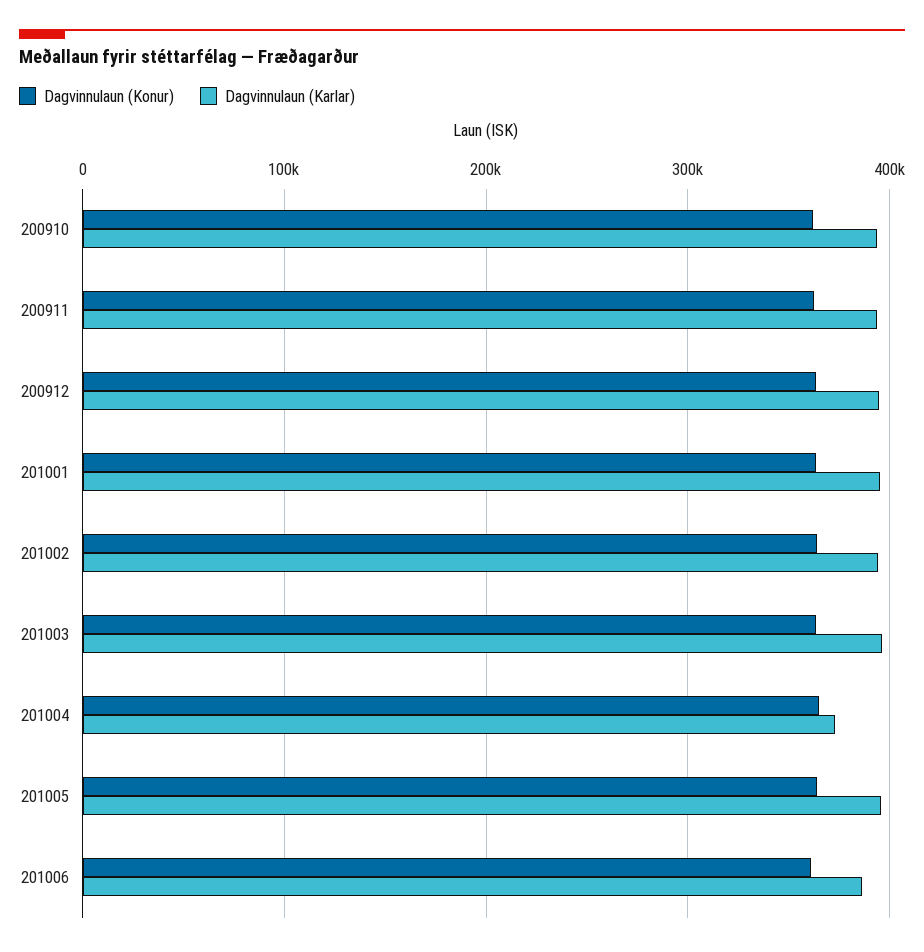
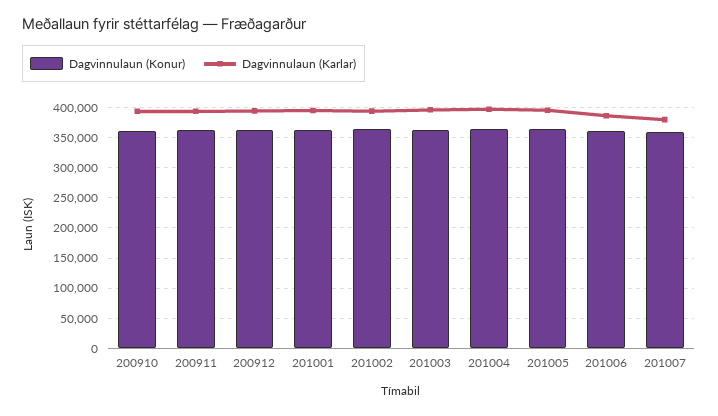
Dagvinnulaun (Karlar), 201004: 370000 -> 400000
Dagvinnulaun (Konur), 201007: none -> 360000
Dagvinnulaun (Karlar), 201007: none -> 380000

